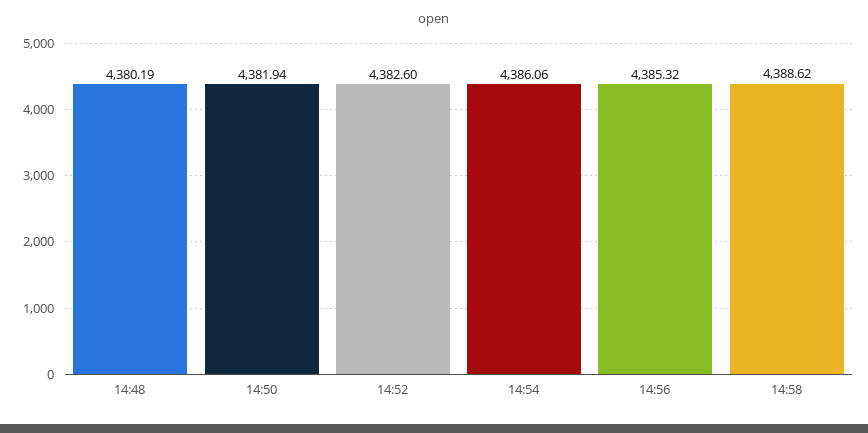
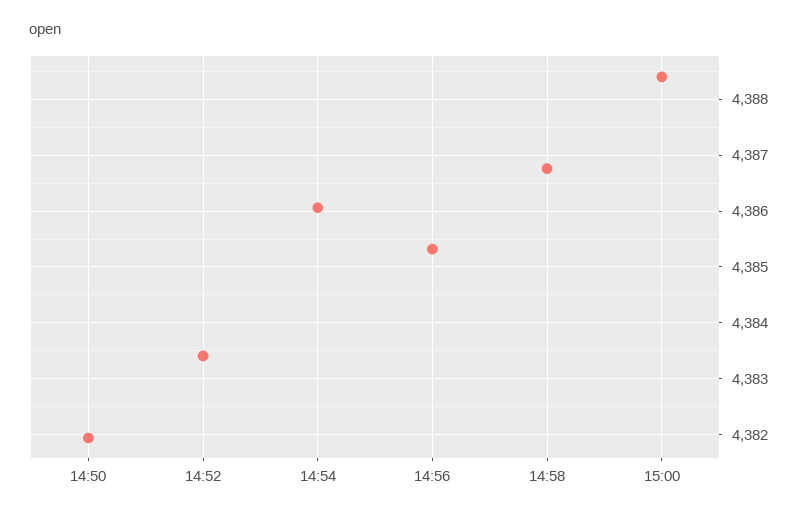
14:48: 4380.19 -> none
14:52: 4382.6 -> 4383.4
14:58: 4388.62 -> 4386.8
15:00: none -> 4388.4

